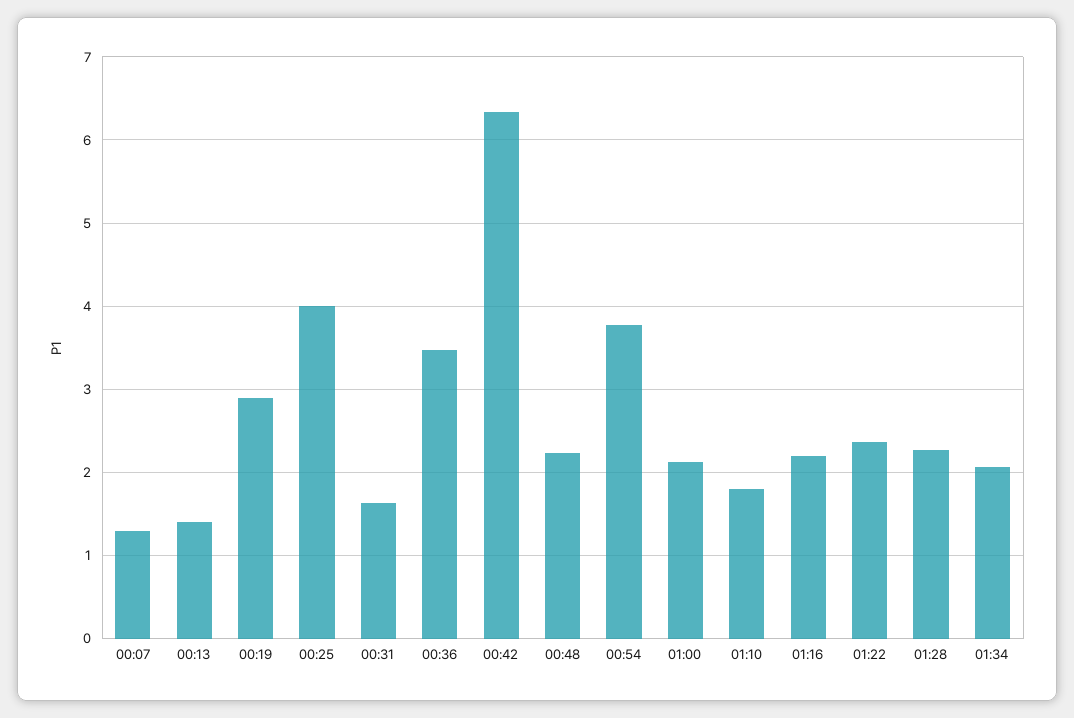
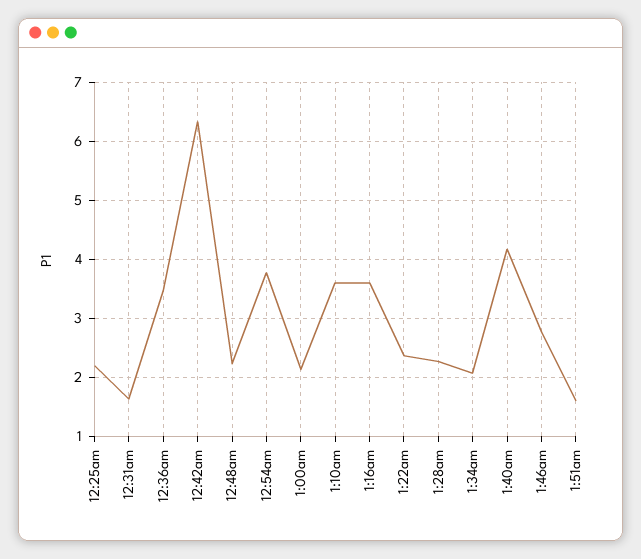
00:07: 1.3 -> none
00:13: 1.4 -> none
00:19: 2.9 -> none
00:25: 4 -> 2.2
01:10: 1.8 -> 3.6
01:16: 2.2 -> 3.6
1:40am: none -> 4.2
1:46am: none -> 2.8
1:51am: none -> 1.6

